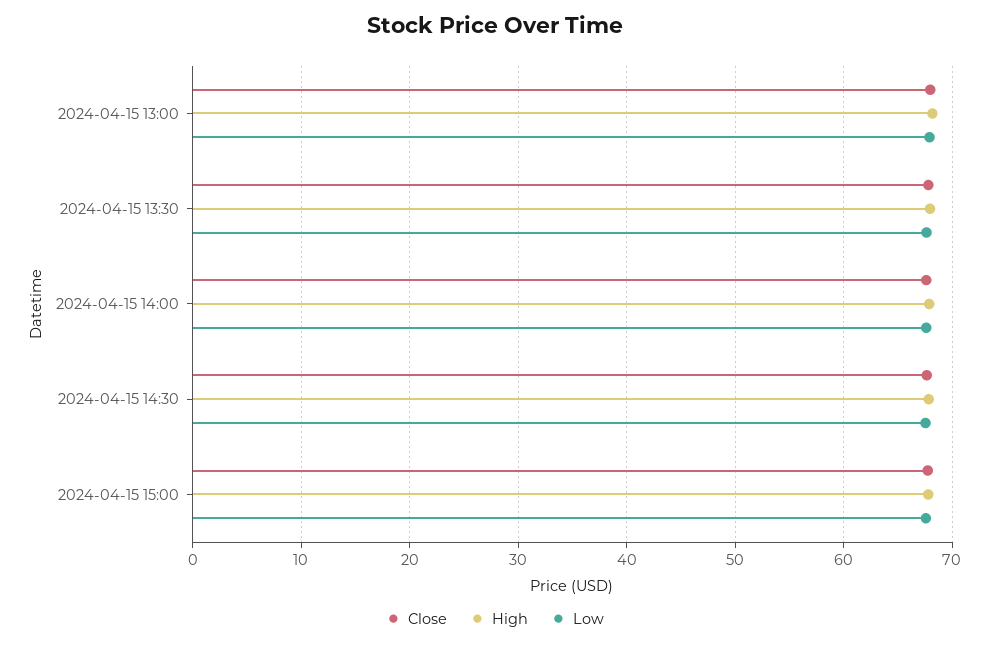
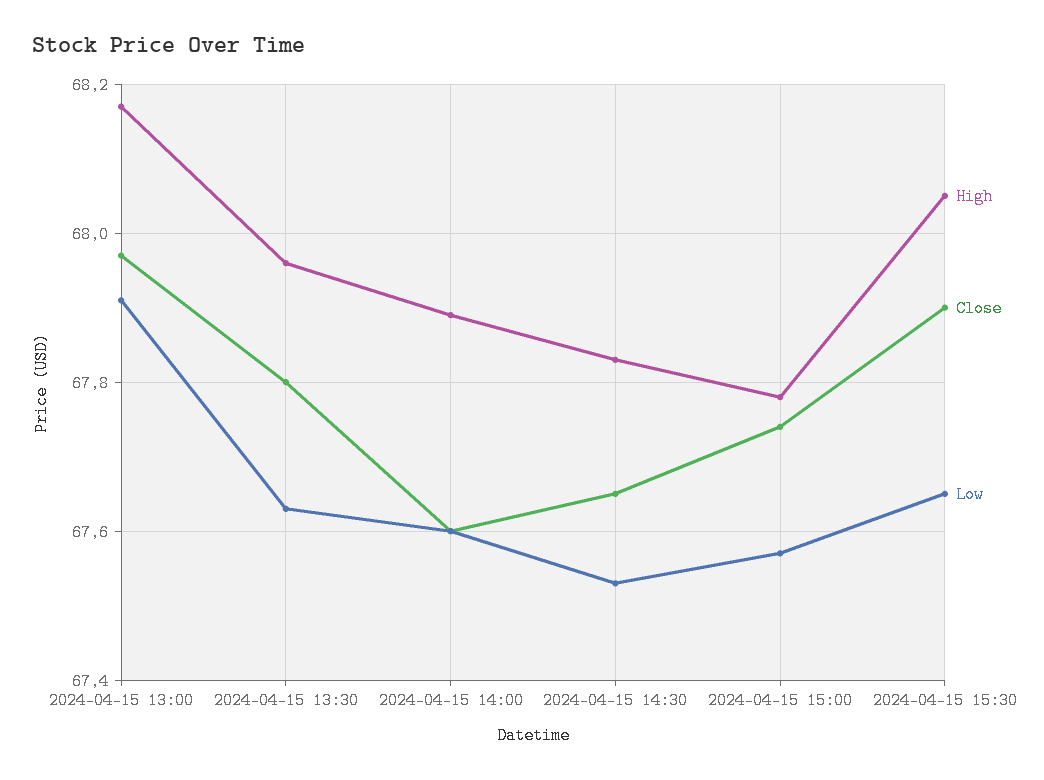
High, 2024-04-15 15:30: none -> 68.05
Close, 2024-04-15 15:30: none -> 67.9
Low, 2024-04-15 15:30: none -> 67.65

